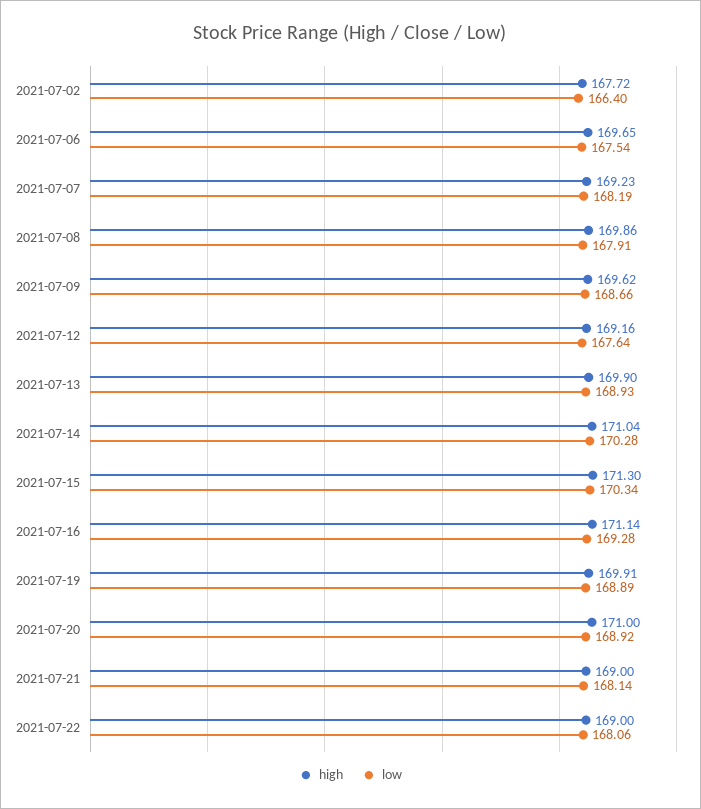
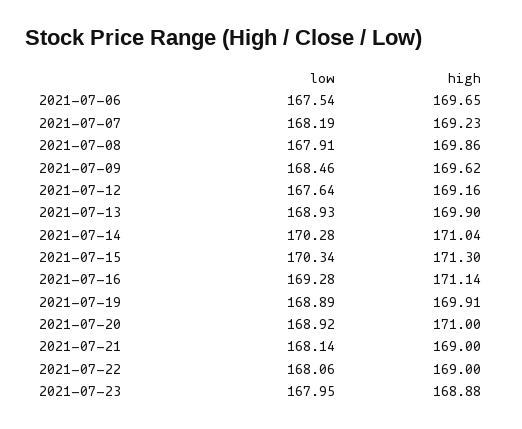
high, 2021-07-02: 167.72 -> none
low, 2021-07-02: 166.4 -> none
low, 2021-07-09: 168.66 -> 168.46
low, 2021-07-23: none -> 167.95
high, 2021-07-23: none -> 168.88

